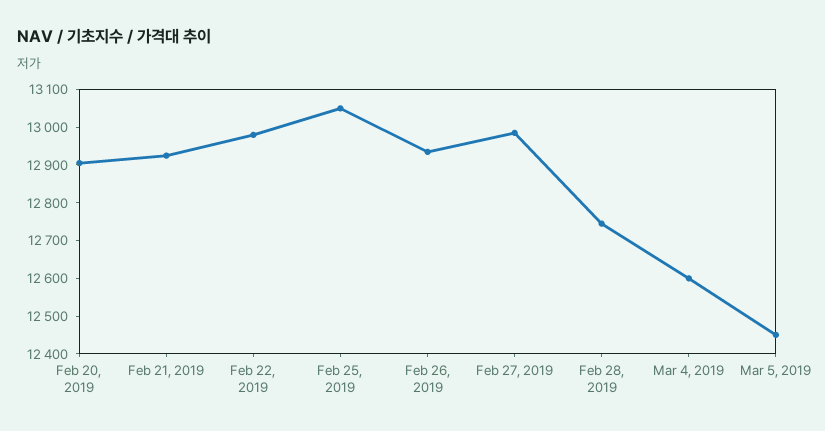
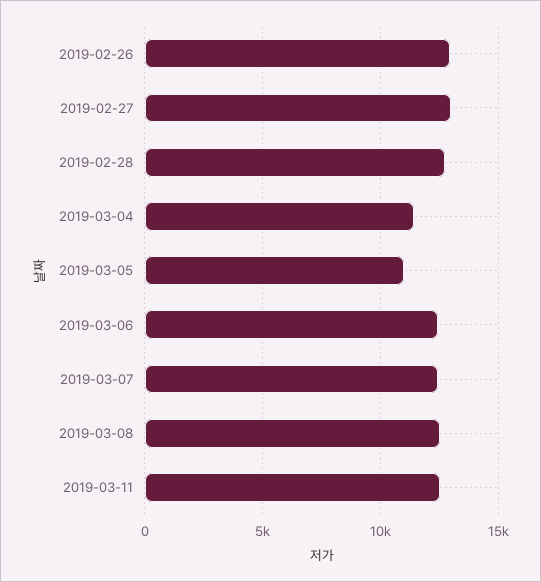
Feb 20, 2019: 12900 -> none
Feb 21, 2019: 12925 -> none
Feb 22, 2019: 12975 -> none
Feb 25, 2019: 13050 -> none
Mar 4, 2019: 12600 -> 11500
Mar 5, 2019: 12450 -> 11000
2019-03-06: none -> 12500
2019-03-07: none -> 12500
2019-03-08: none -> 12500
2019-03-11: none -> 12500

